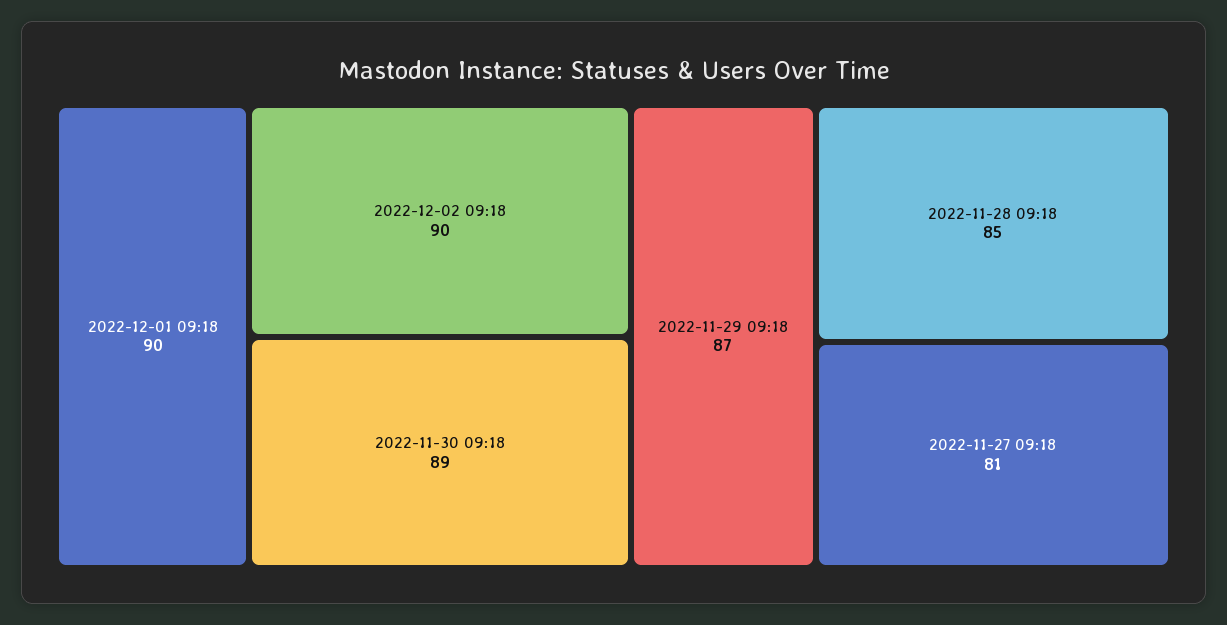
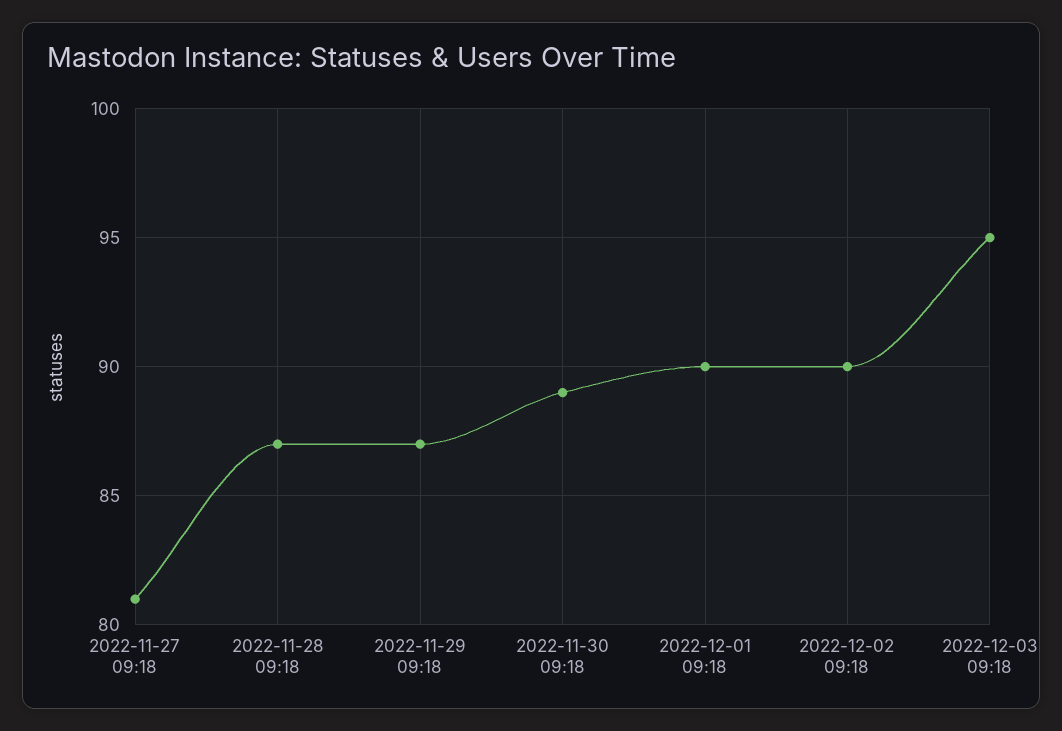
2022-11-28 09:18: 85 -> 87
2022-12-03 09:18: none -> 95

